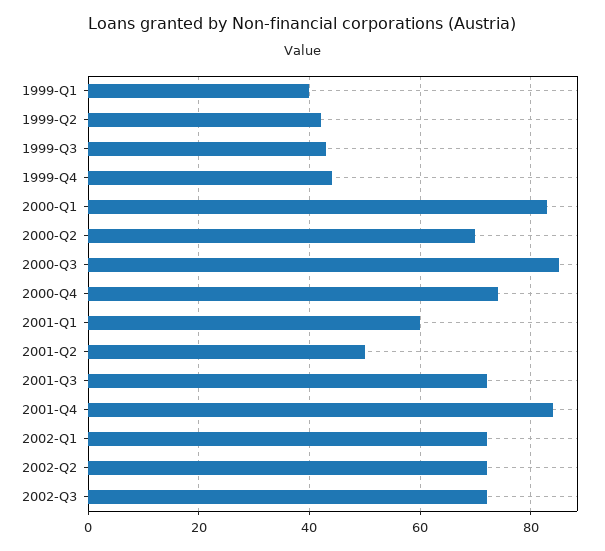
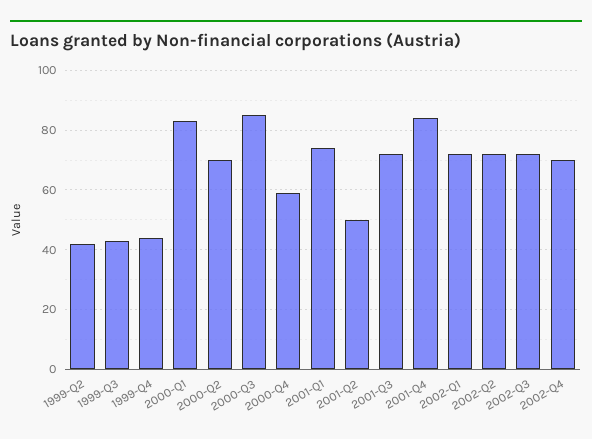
1999-Q1: 40 -> none
2000-Q4: 75 -> 60
2001-Q1: 60 -> 75
2002-Q4: none -> 70

